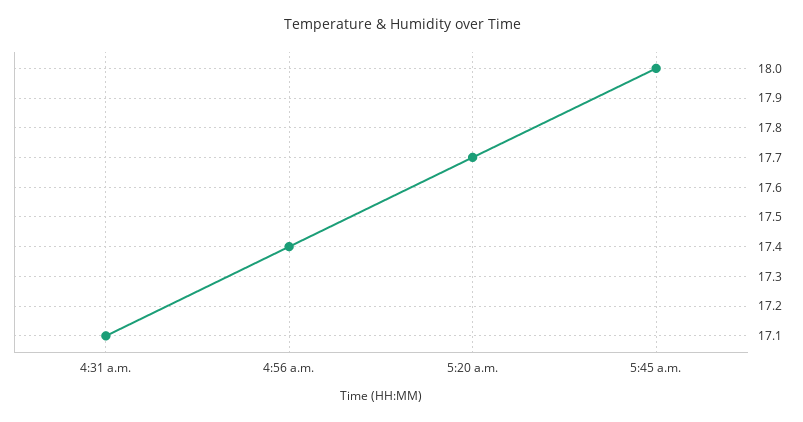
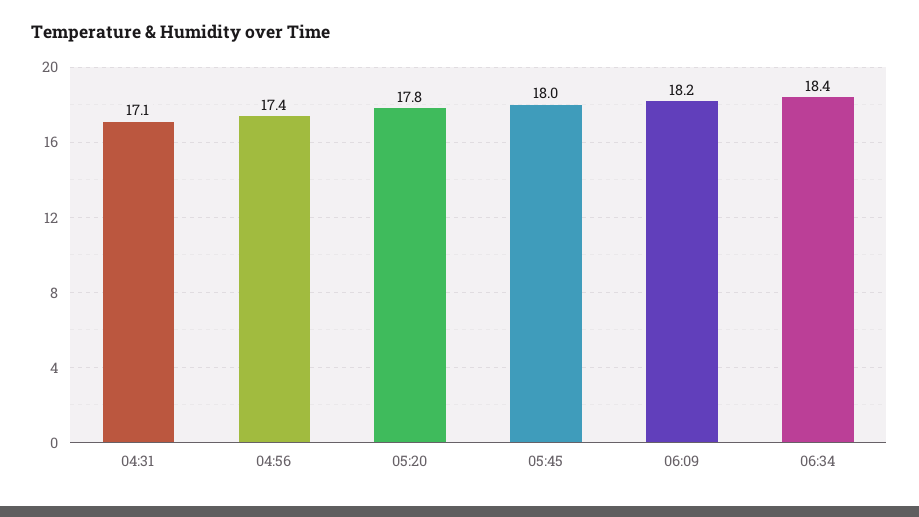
5:20 a.m.: 17.7 -> 17.8
06:09: none -> 18.2
06:34: none -> 18.4

